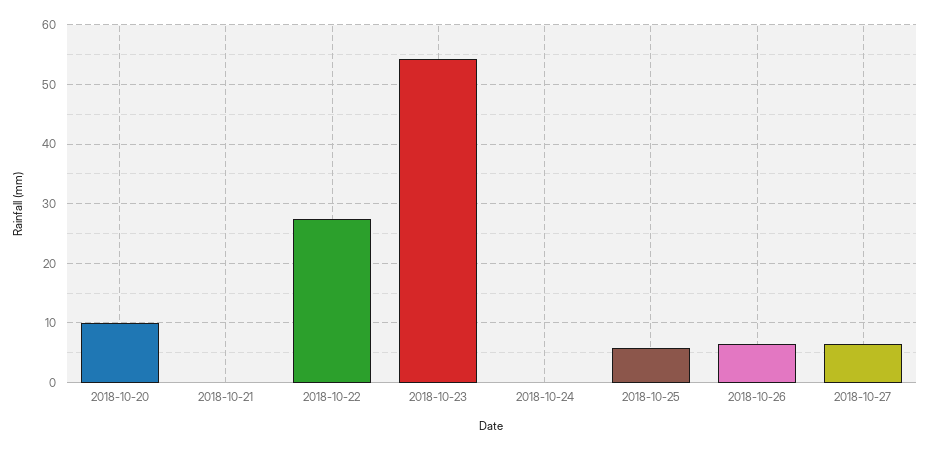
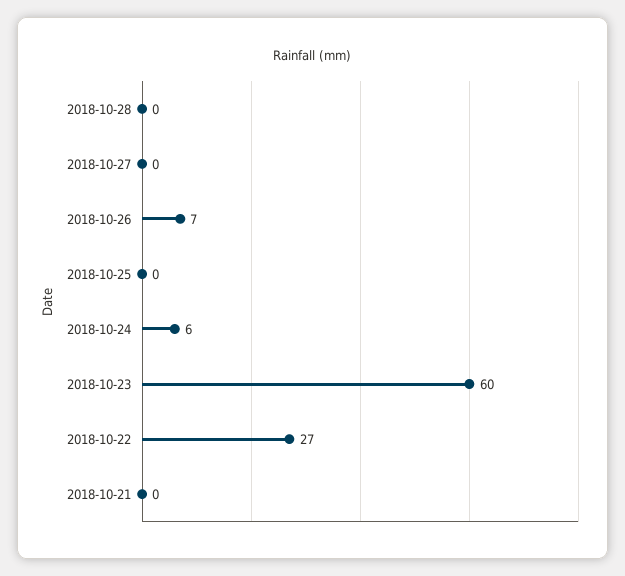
2018-10-20: 10 -> none
2018-10-23: 54 -> 60
2018-10-24: 0 -> 6
2018-10-25: 6 -> 0
2018-10-27: 6 -> 0
2018-10-28: none -> 0

